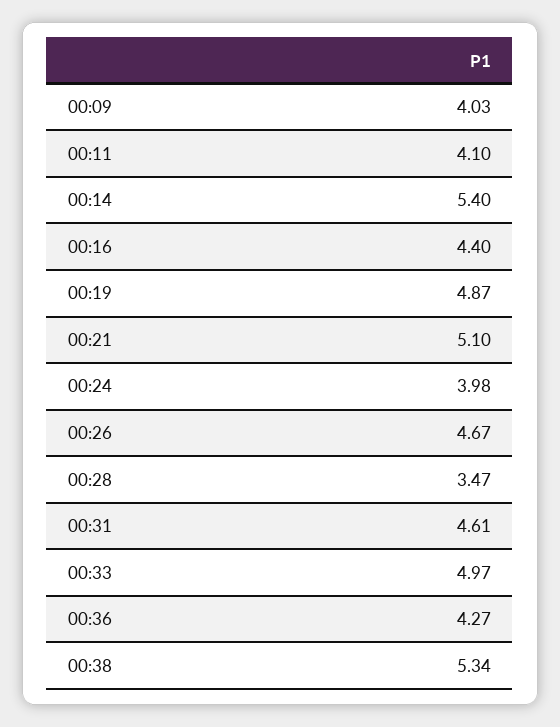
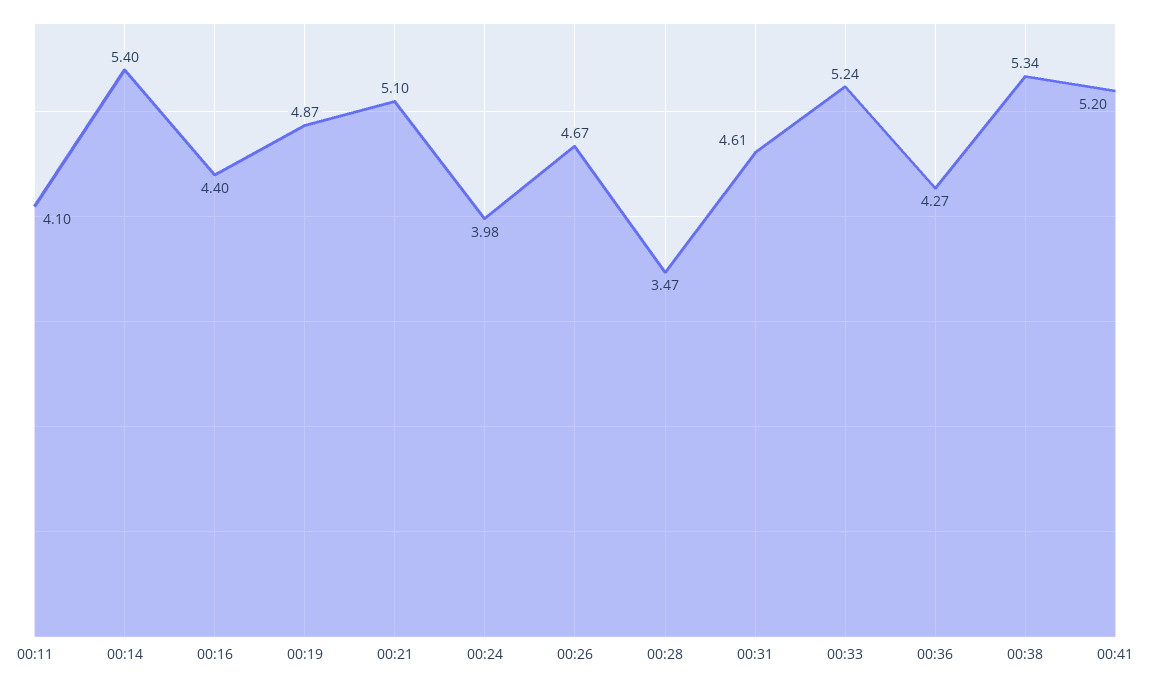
00:09: 4.03 -> none
00:33: 4.97 -> 5.24
00:41: none -> 5.2

